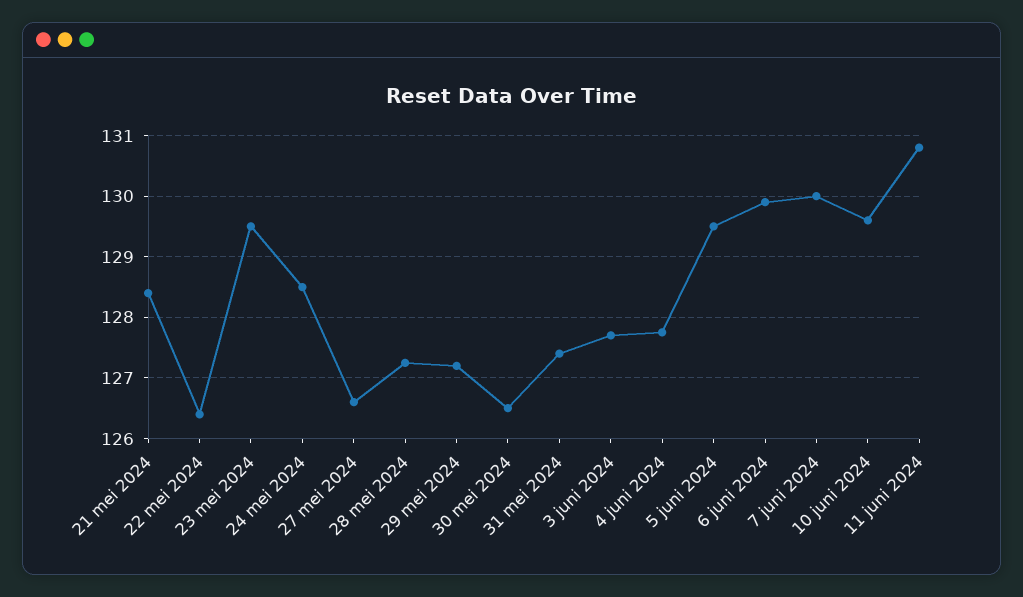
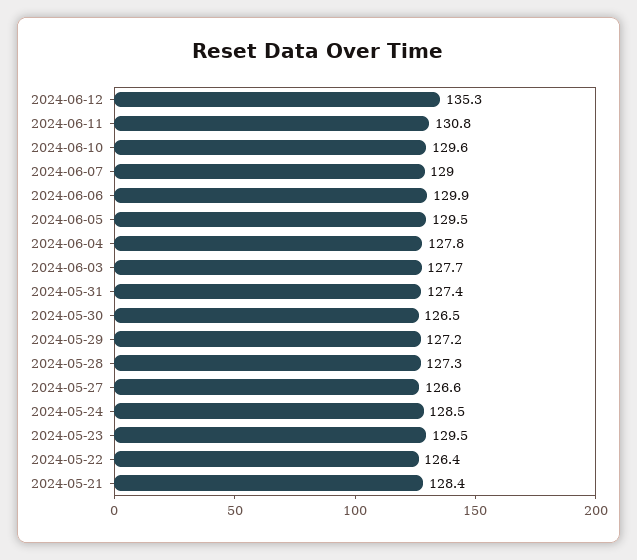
7 juni 2024: 130 -> 129
2024-06-12: none -> 135.3

